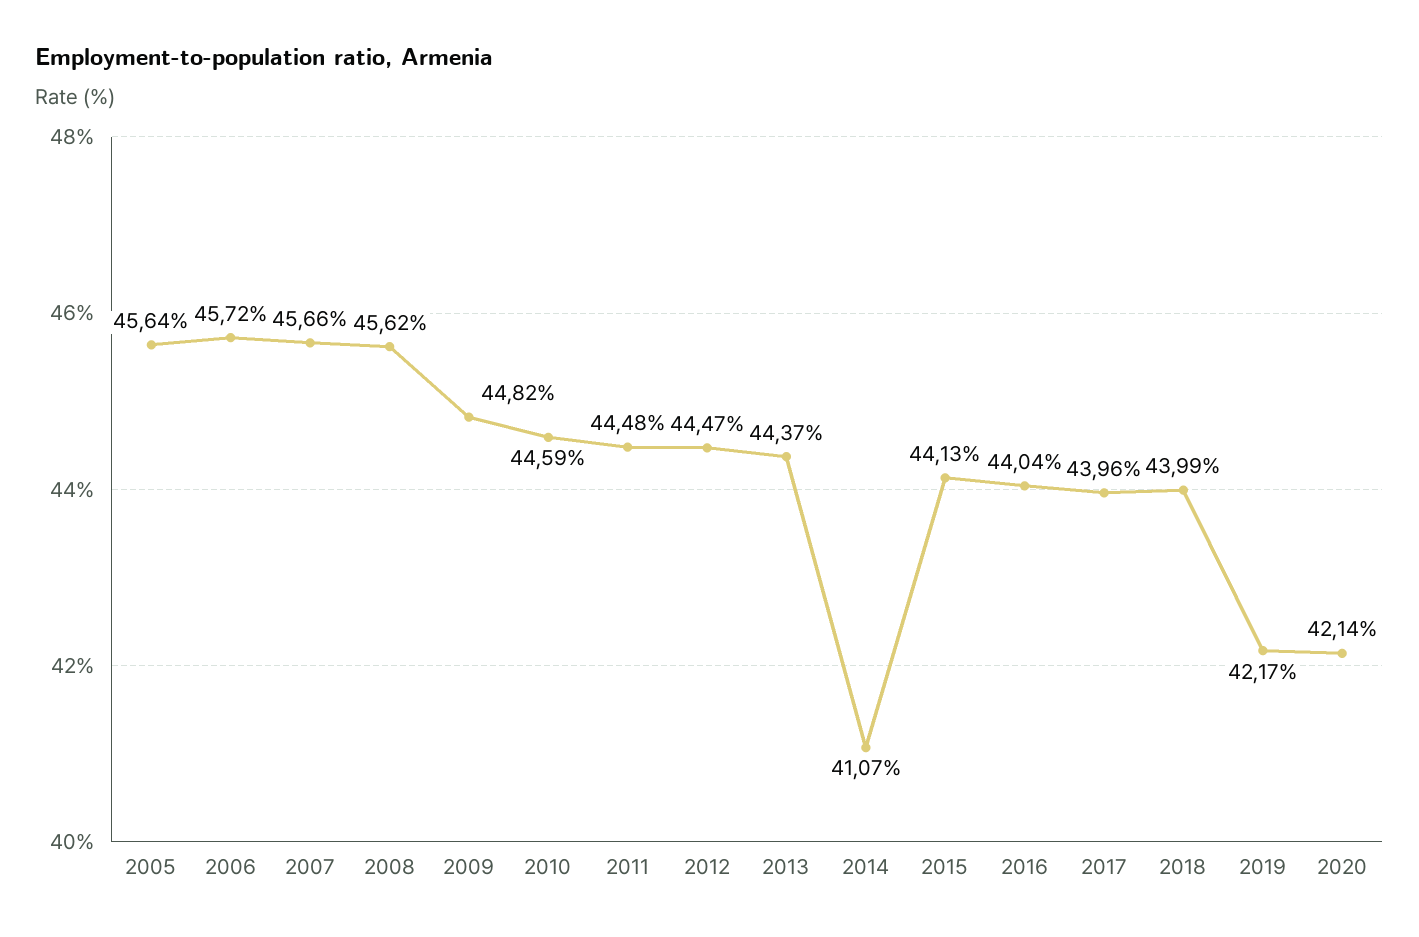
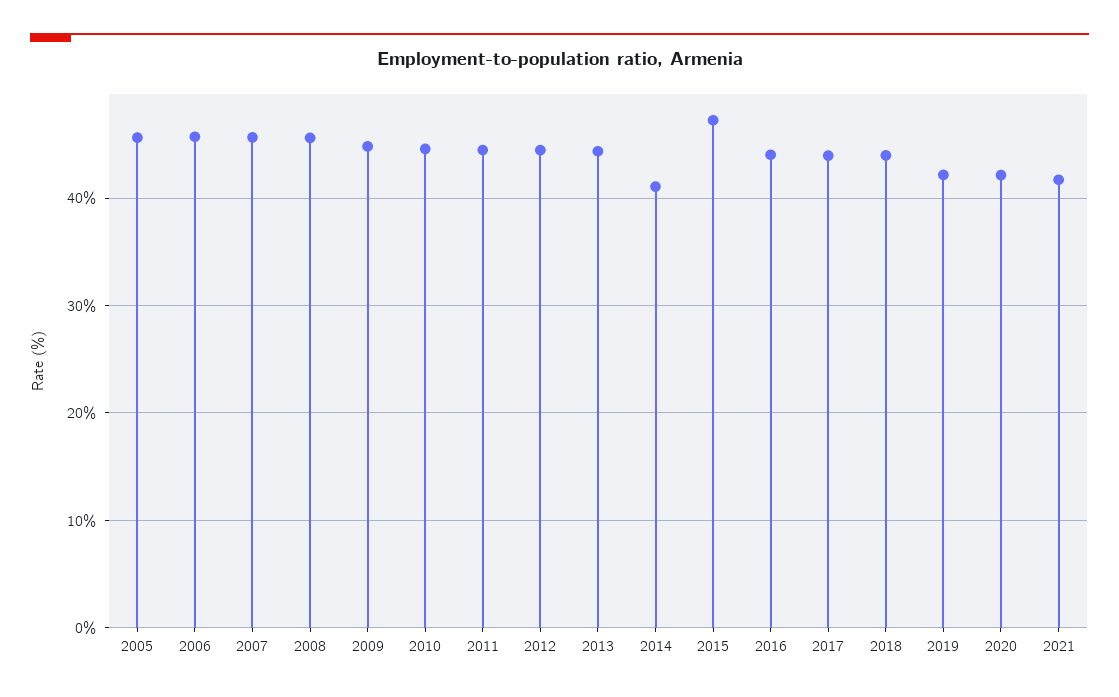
2015: 44.13 -> 47
2021: none -> 42

